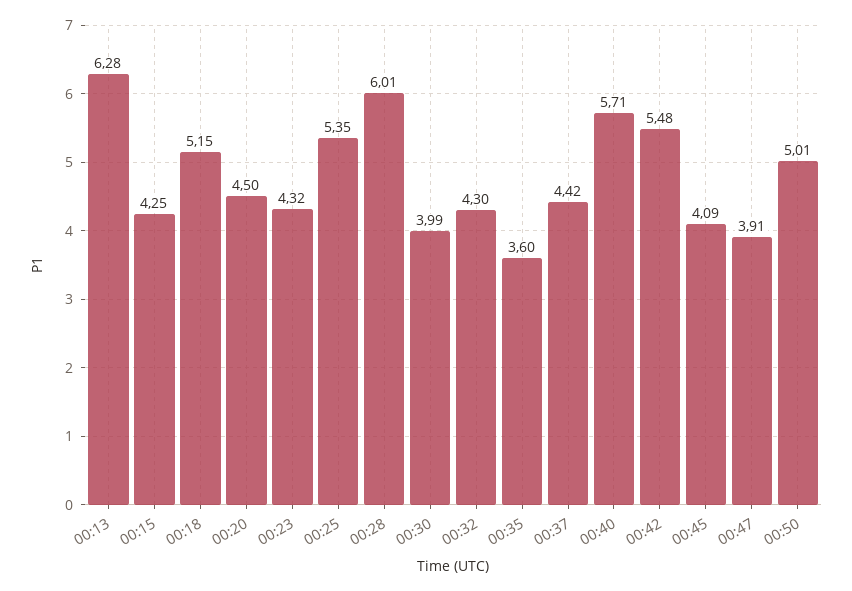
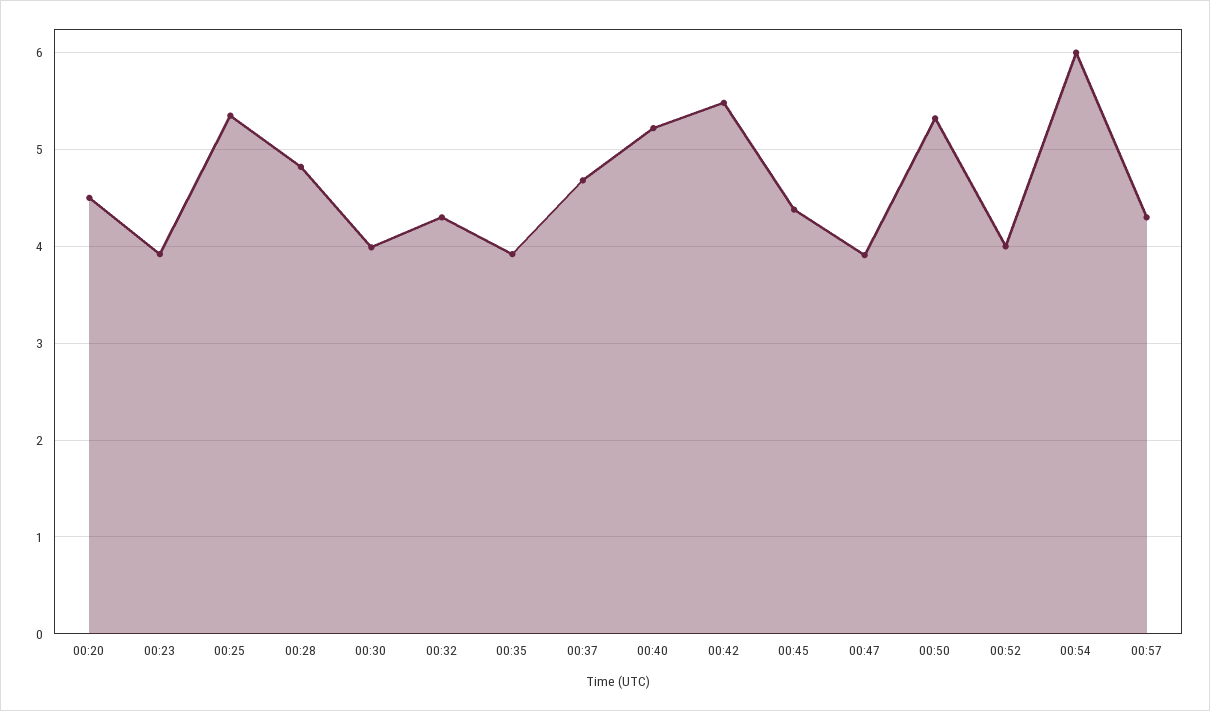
00:13: 6.28 -> none
00:15: 4.25 -> none
00:18: 5.15 -> none
00:23: 4.32 -> 3.9
00:28: 6.01 -> 4.8
00:35: 3.6 -> 3.9
00:37: 4.42 -> 4.7
00:40: 5.71 -> 5.2
00:45: 4.09 -> 4.4
00:50: 5.01 -> 5.3
00:52: none -> 4
00:54: none -> 6
00:57: none -> 4.3

